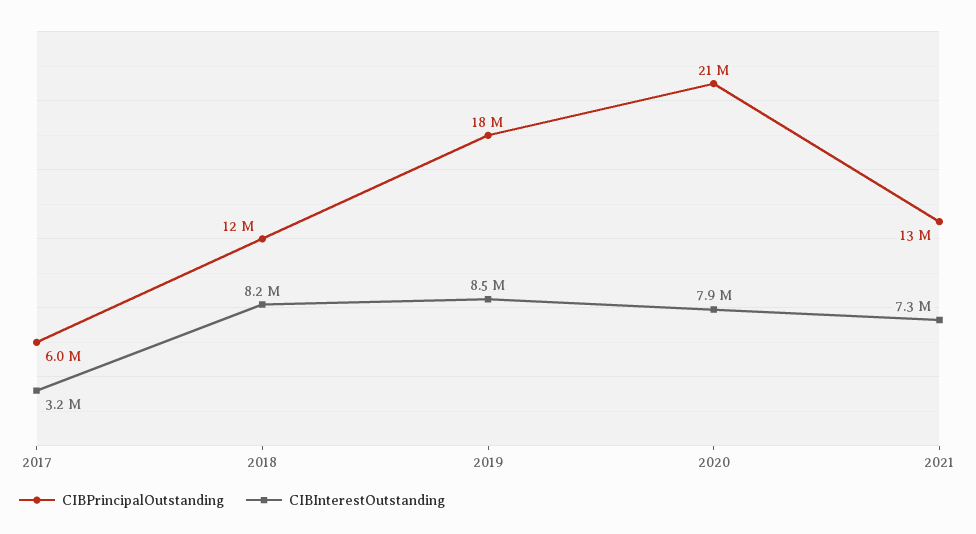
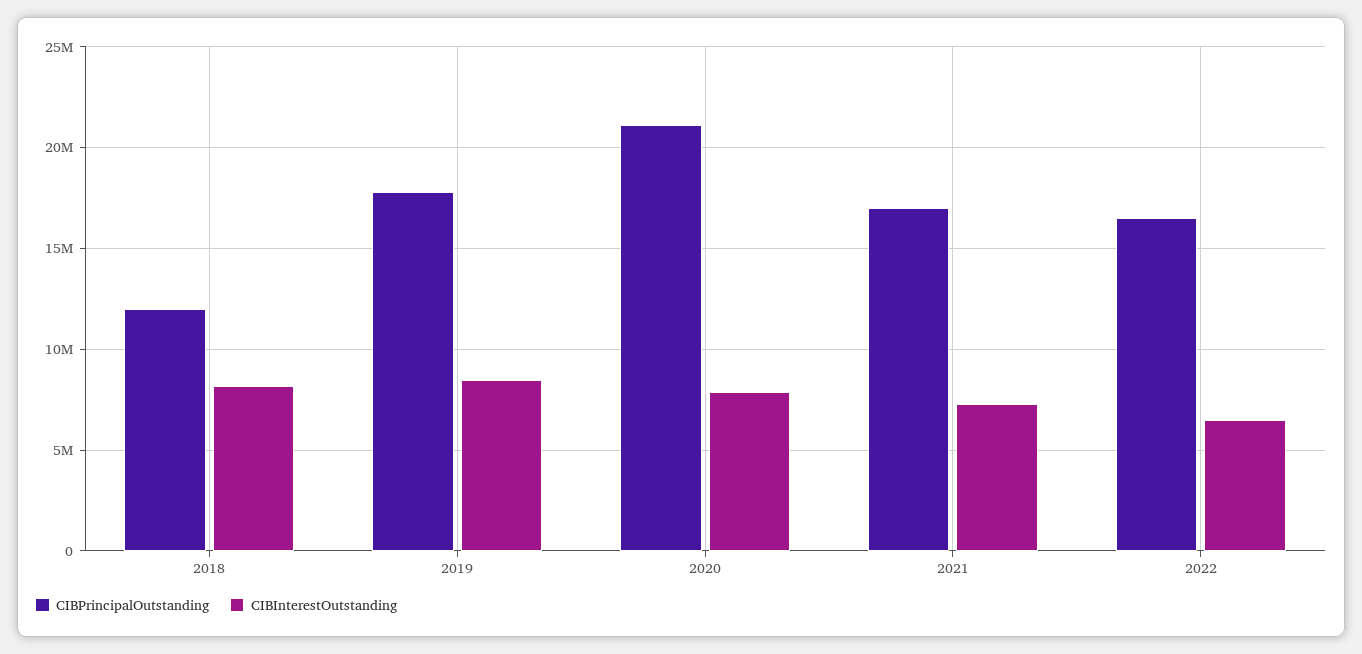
CIBPrincipalOutstanding, 2017: 6000000 -> none
CIBInterestOutstanding, 2017: 3200000 -> none
CIBPrincipalOutstanding, 2021: 13000000 -> 17000000
CIBPrincipalOutstanding, 2022: none -> 16500000
CIBInterestOutstanding, 2022: none -> 6500000

